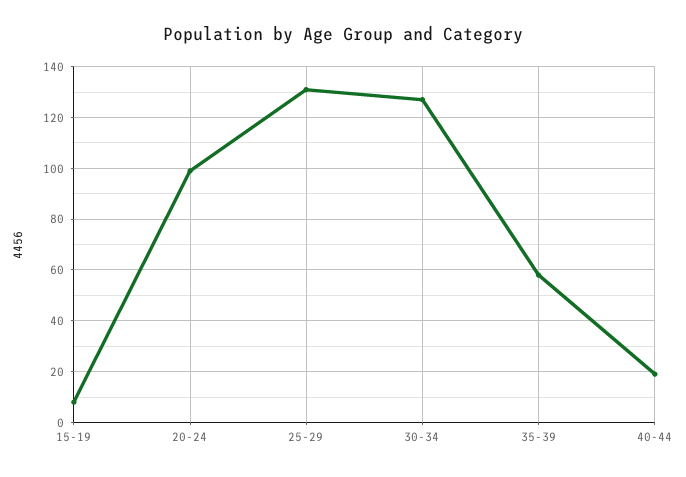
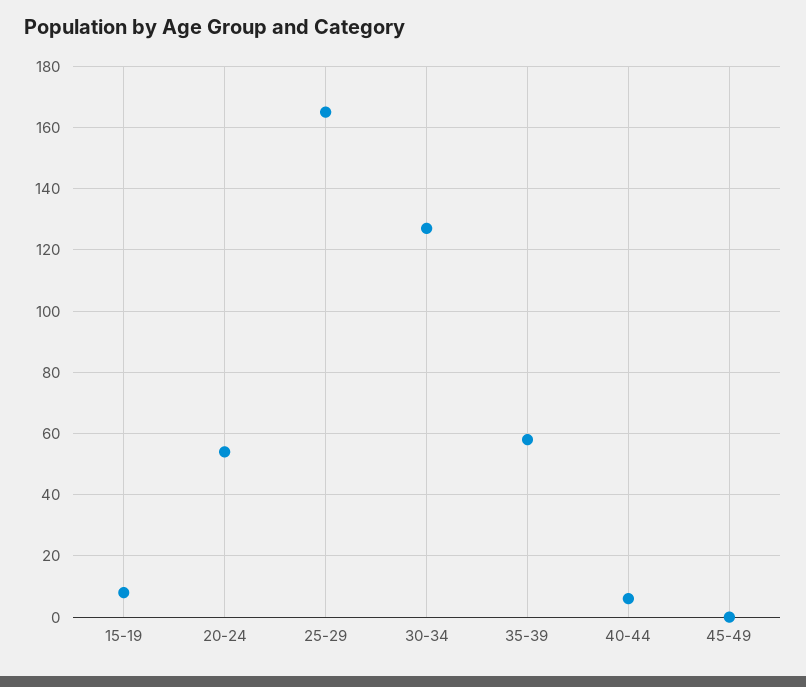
20-24: 100 -> 55
25-29: 130 -> 165
40-44: 20 -> 5
45-49: none -> 0

